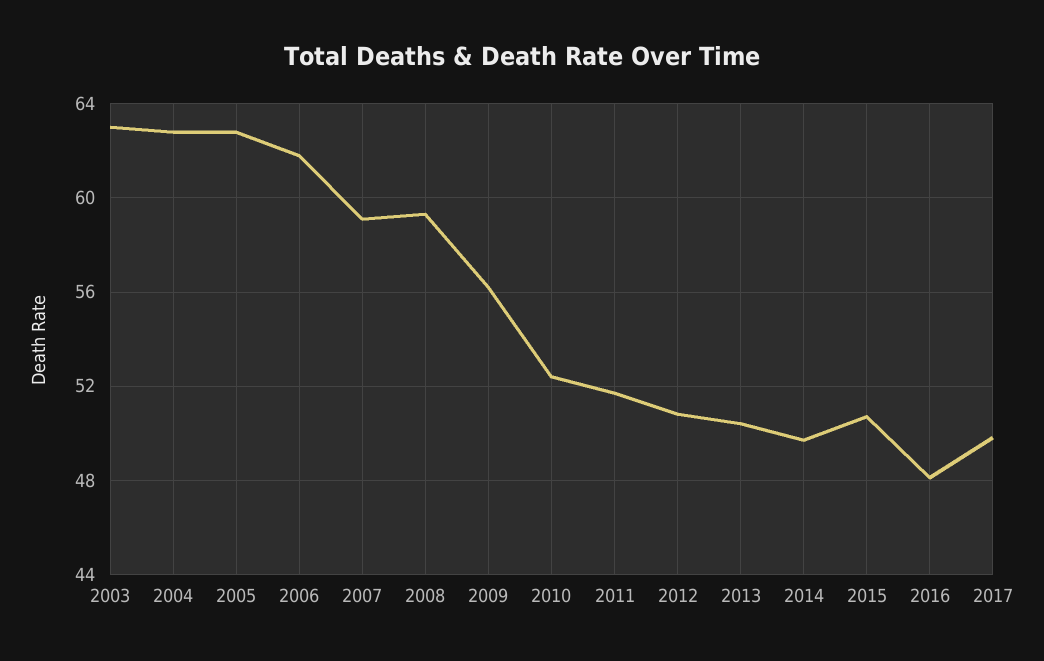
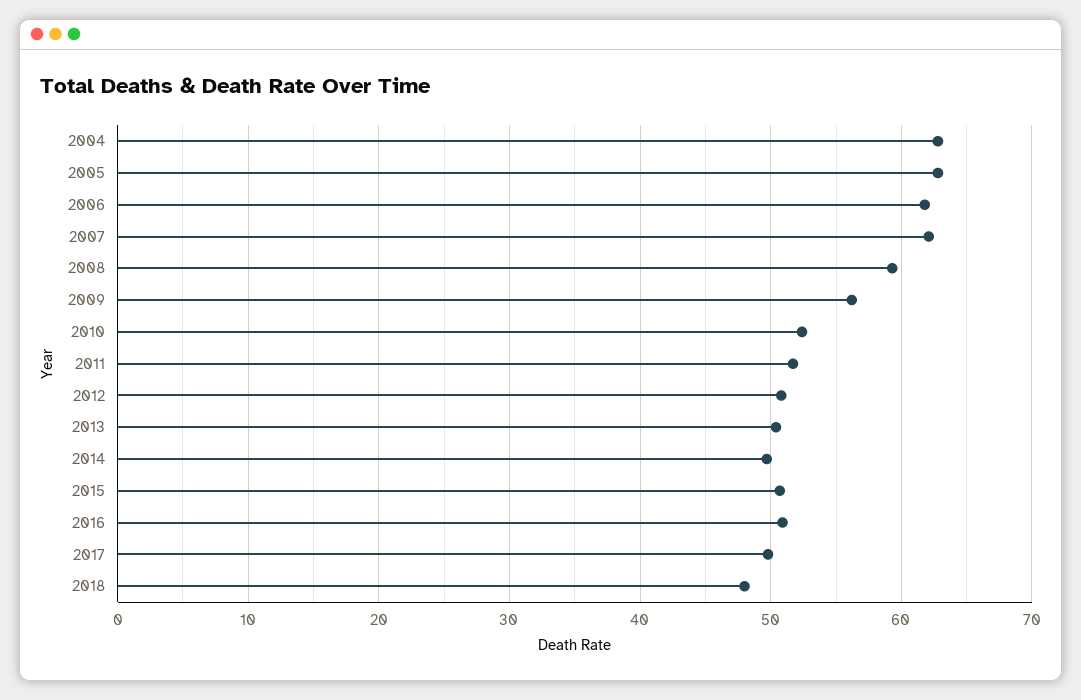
2003: 63 -> none
2007: 59 -> 62
2016: 48 -> 51
2018: none -> 48

